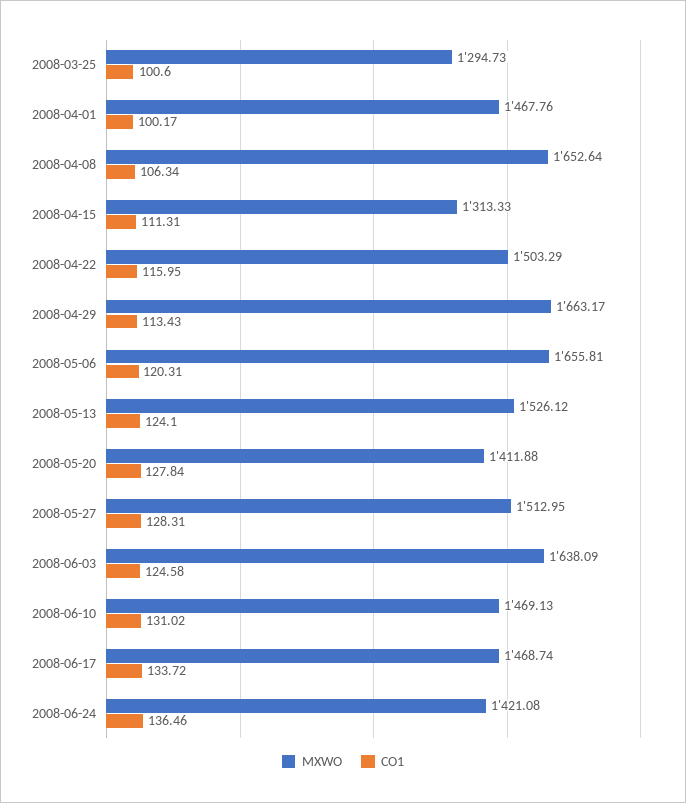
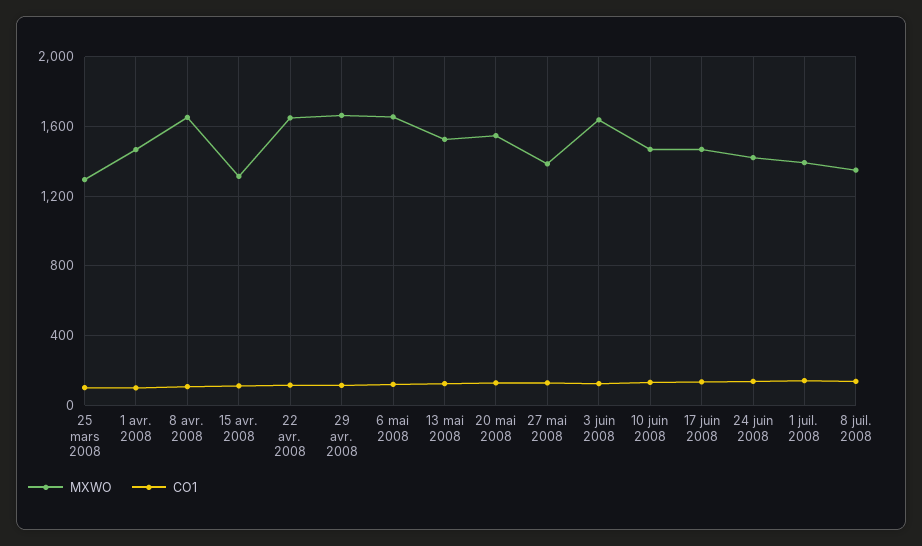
MXWO, 2008-04-22: 1503.29 -> 1650
MXWO, 2008-05-20: 1411.88 -> 1550
MXWO, 2008-05-27: 1512.95 -> 1400
MXWO, 1 juil. 2008: none -> 1400
CO1, 1 juil. 2008: none -> 150
MXWO, 8 juil. 2008: none -> 1350
CO1, 8 juil. 2008: none -> 150

